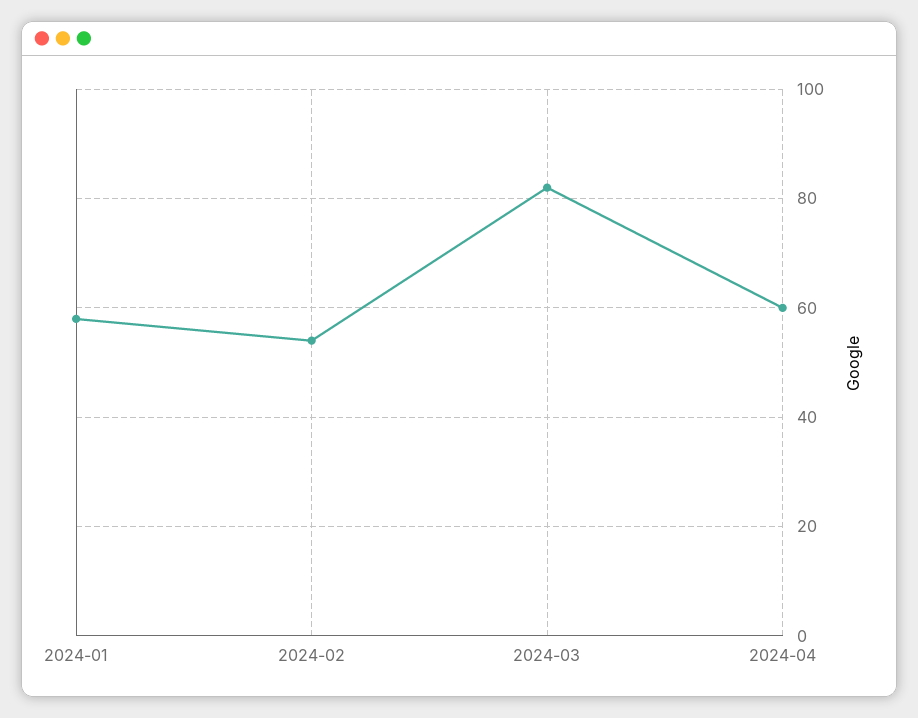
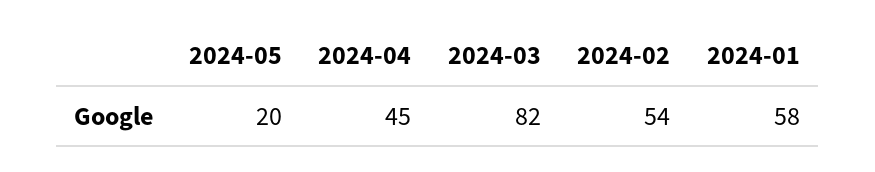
2024-04: 60 -> 45
2024-05: none -> 20

